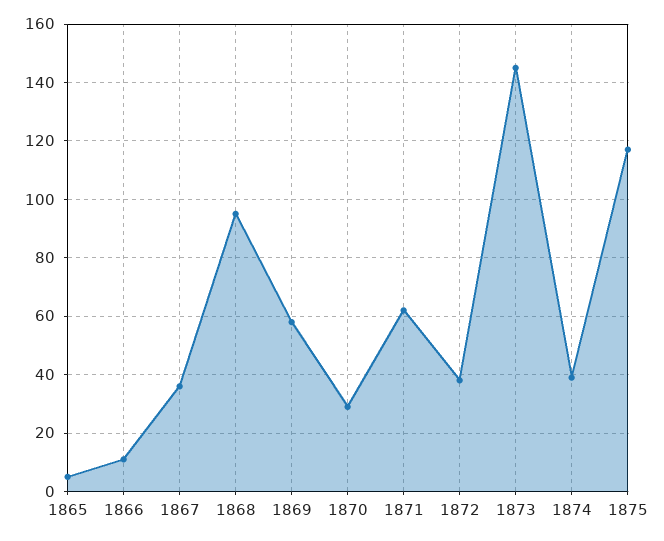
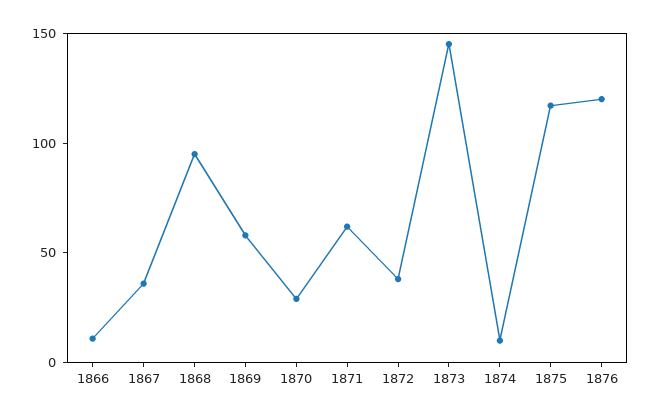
1865: 5 -> none
1874: 40 -> 10
1876: none -> 120

